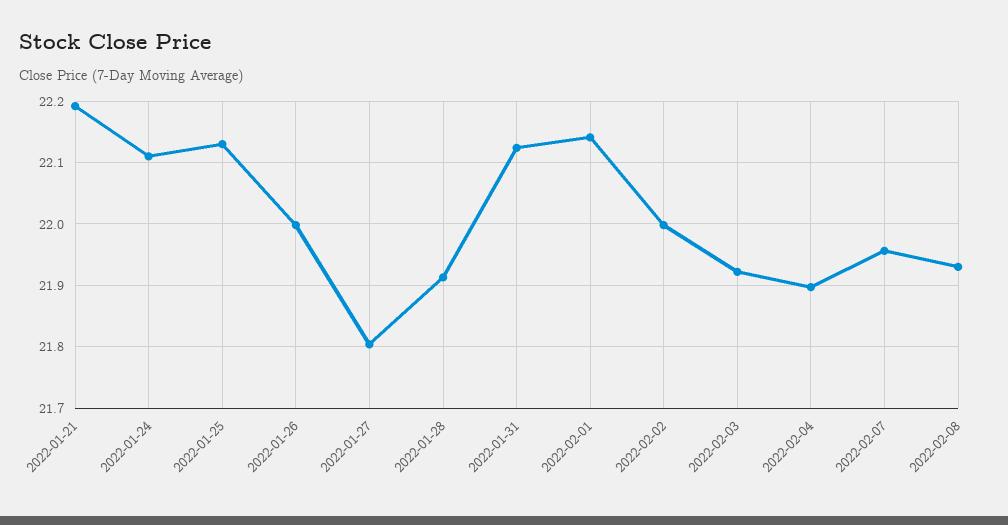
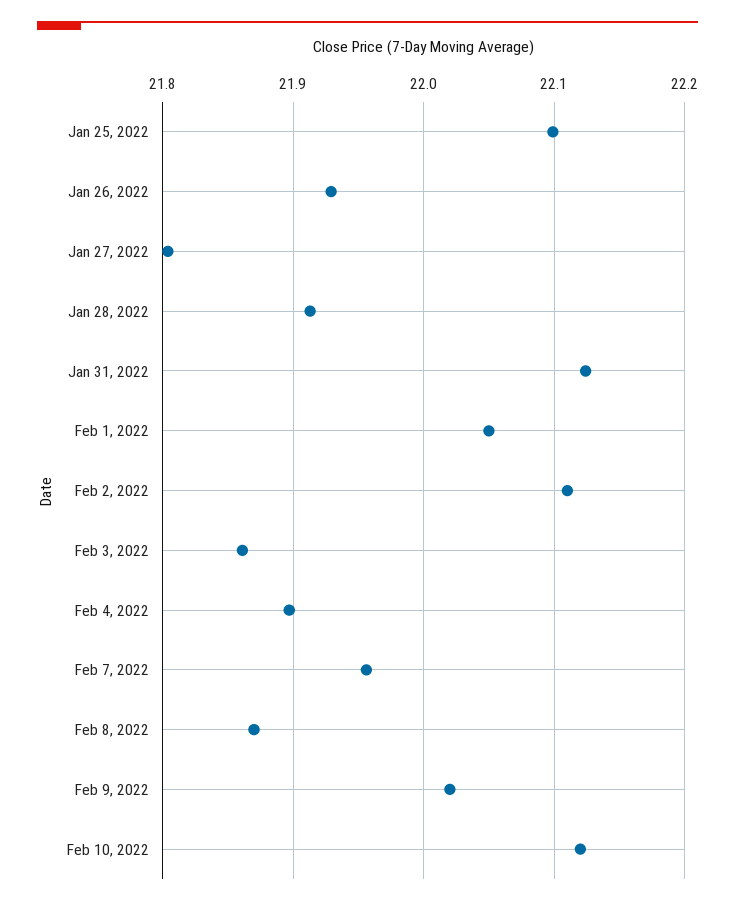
2022-01-21: 22.19 -> none
2022-01-24: 22.11 -> none
2022-01-25: 22.13 -> 22.1
2022-01-26: 22 -> 21.93
2022-02-01: 22.14 -> 22.05
2022-02-02: 22 -> 22.11
2022-02-03: 21.92 -> 21.86
2022-02-08: 21.93 -> 21.87
Feb 9, 2022: none -> 22.02
Feb 10, 2022: none -> 22.12

